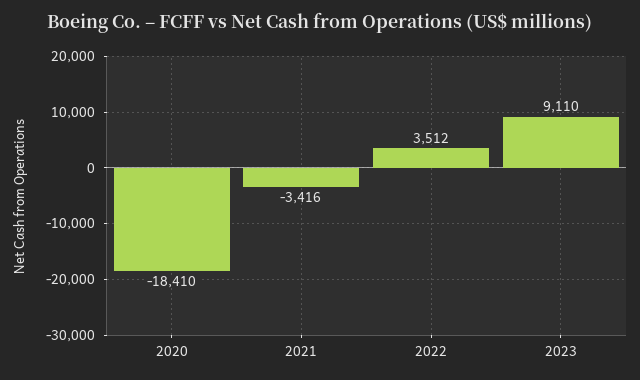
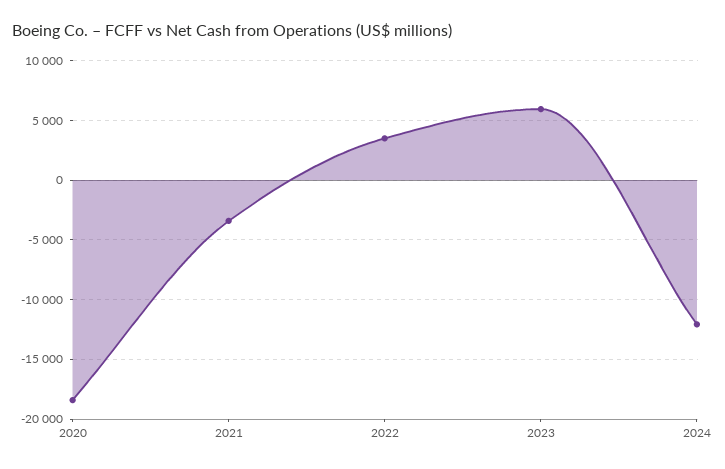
2023: 9110 -> 6000
2024: none -> -12000

